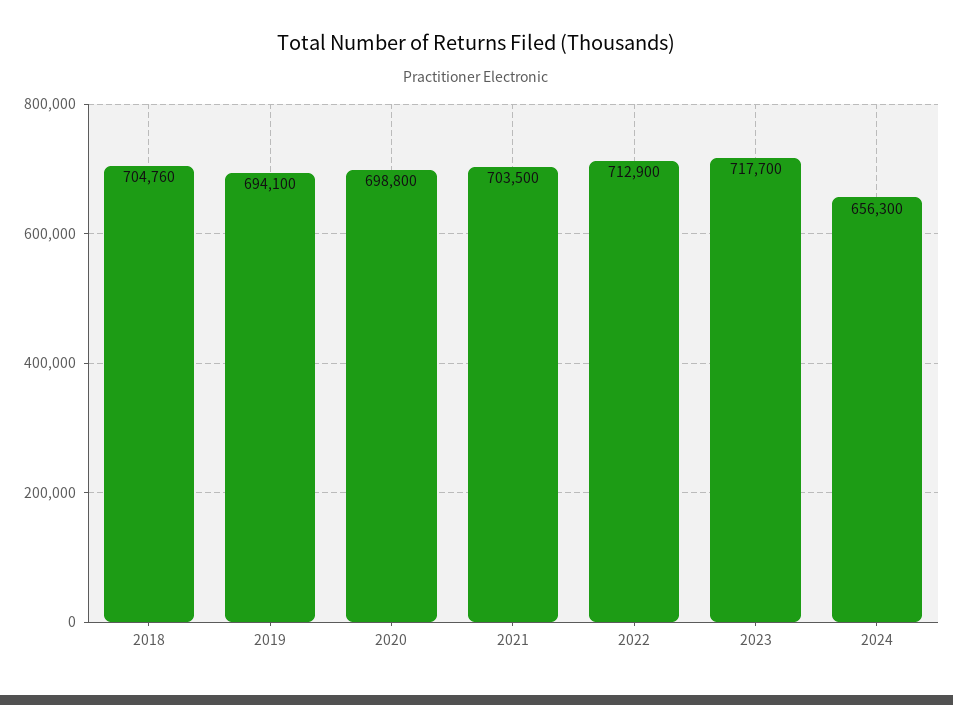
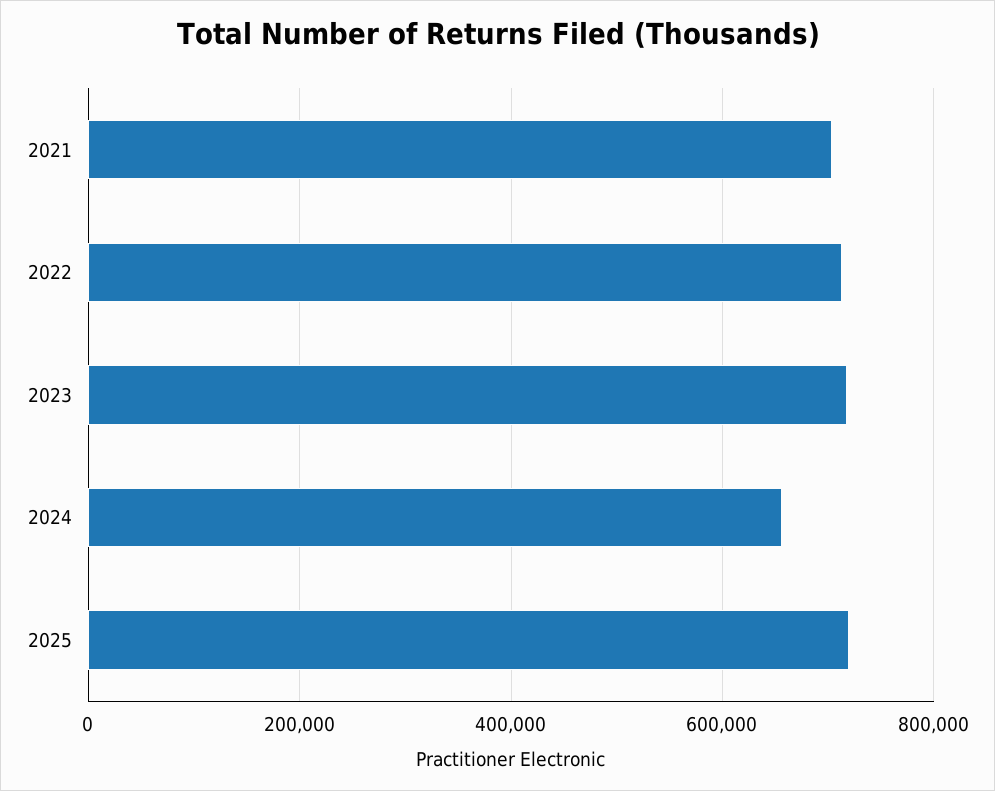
2018: 704760 -> none
2019: 694100 -> none
2020: 698800 -> none
2025: none -> 720000

